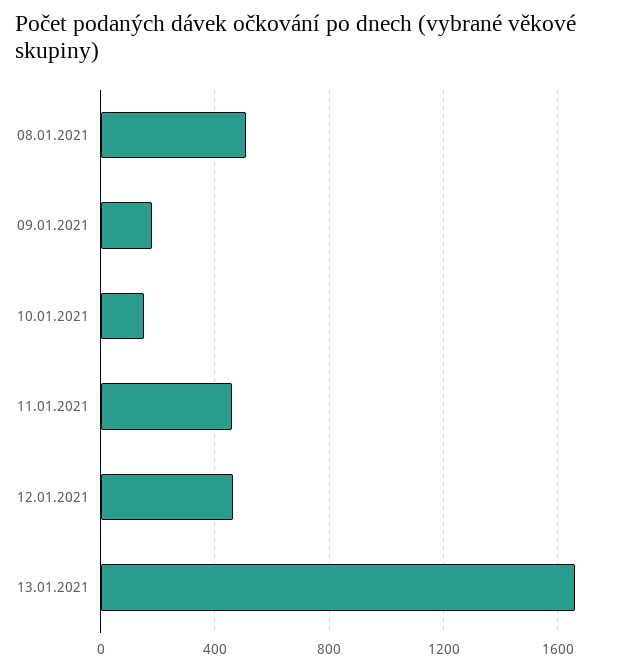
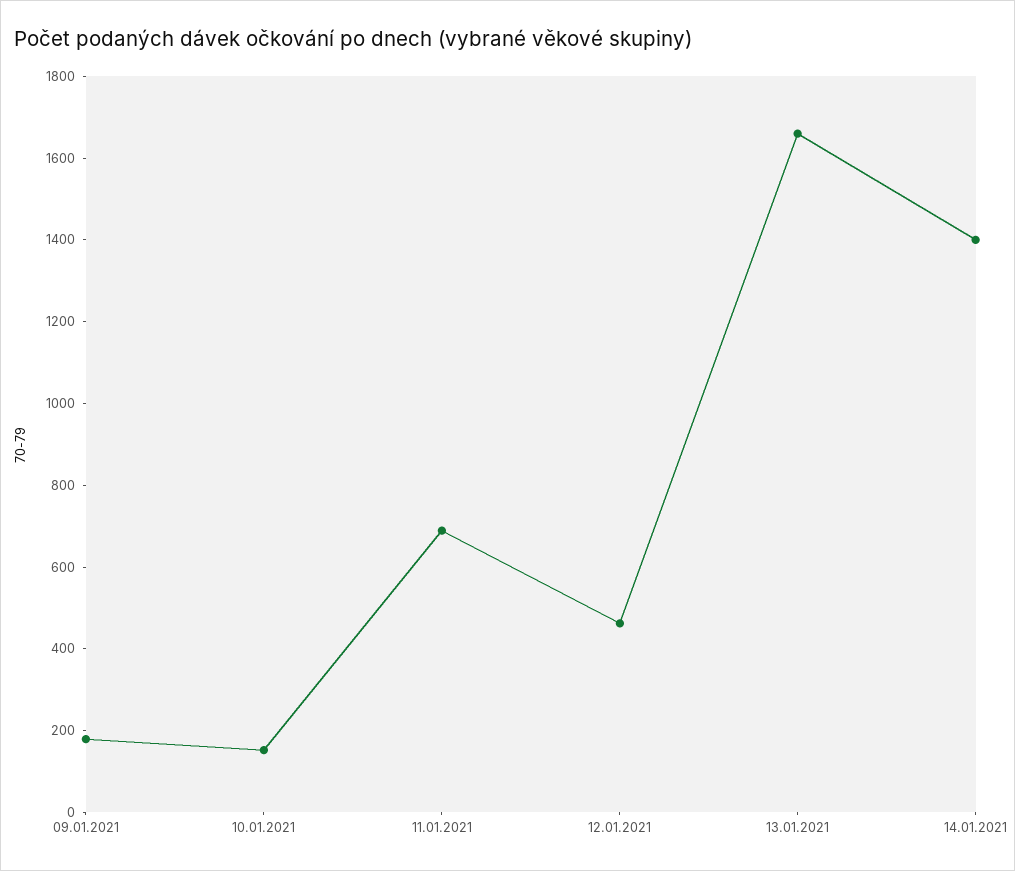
08.01.2021: 500 -> none
11.01.2021: 450 -> 700
14.01.2021: none -> 1400

